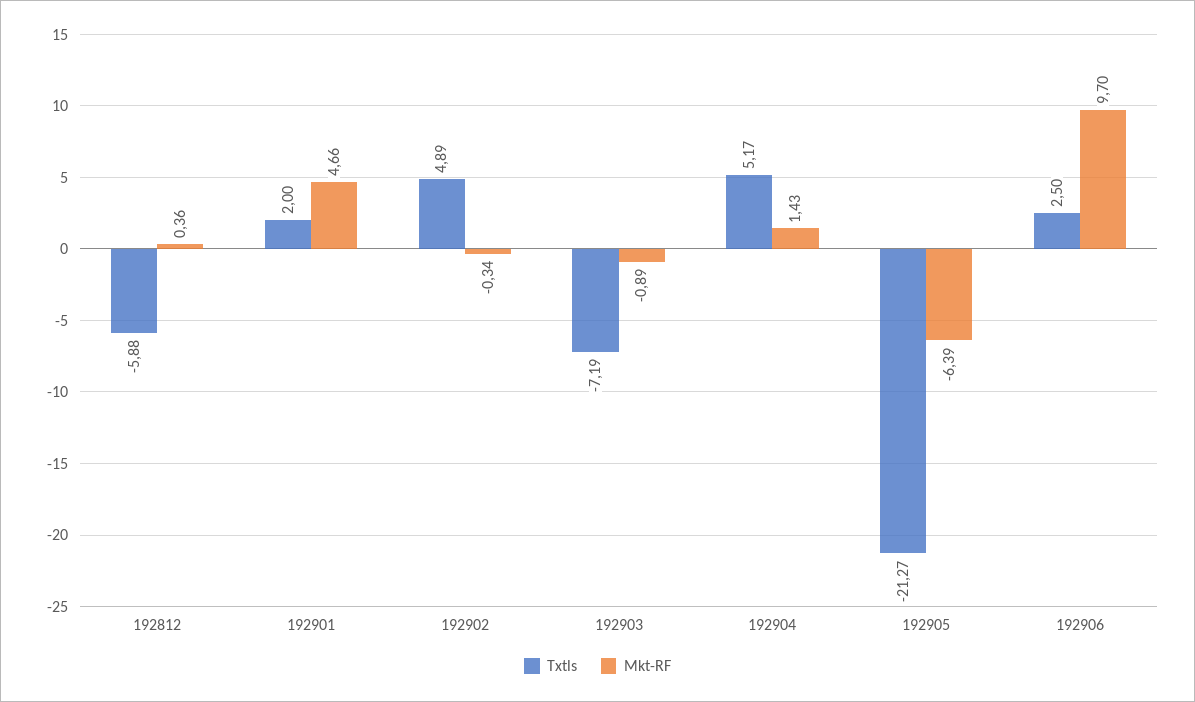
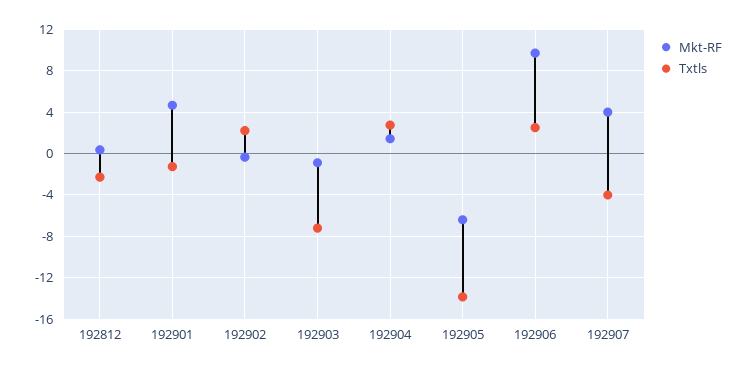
Txtls, 192812: -5.88 -> -2
Txtls, 192901: 2 -> -1
Txtls, 192902: 4.89 -> 2
Txtls, 192904: 5.17 -> 3
Txtls, 192905: -21.27 -> -14
Mkt-RF, 192907: none -> 4
Txtls, 192907: none -> -4

